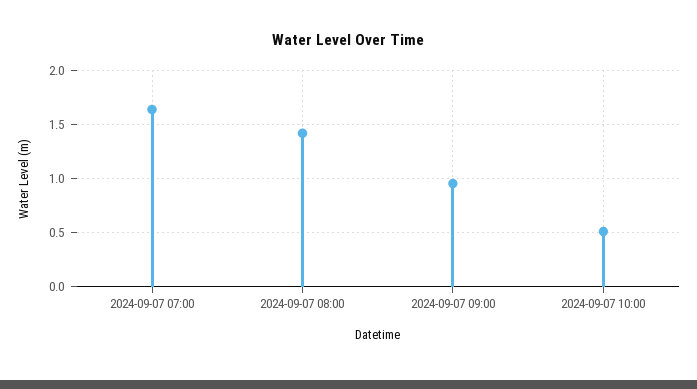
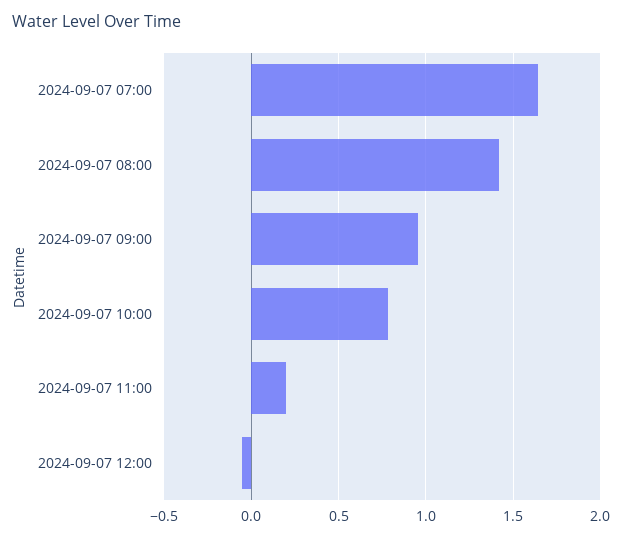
2024-09-07 10:00: 0.5 -> 0.8
2024-09-07 11:00: none -> 0.2
2024-09-07 12:00: none -> -0.05

